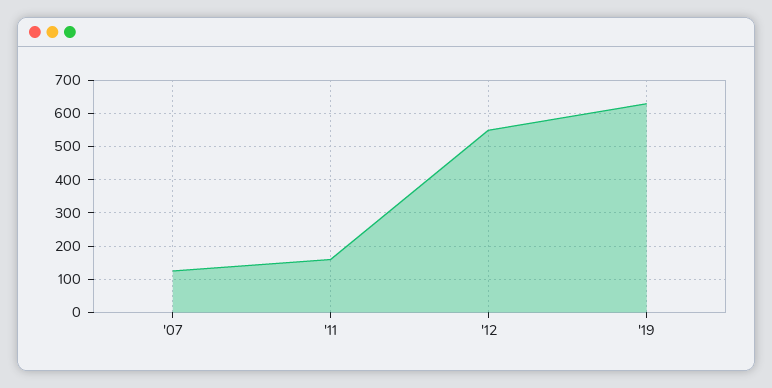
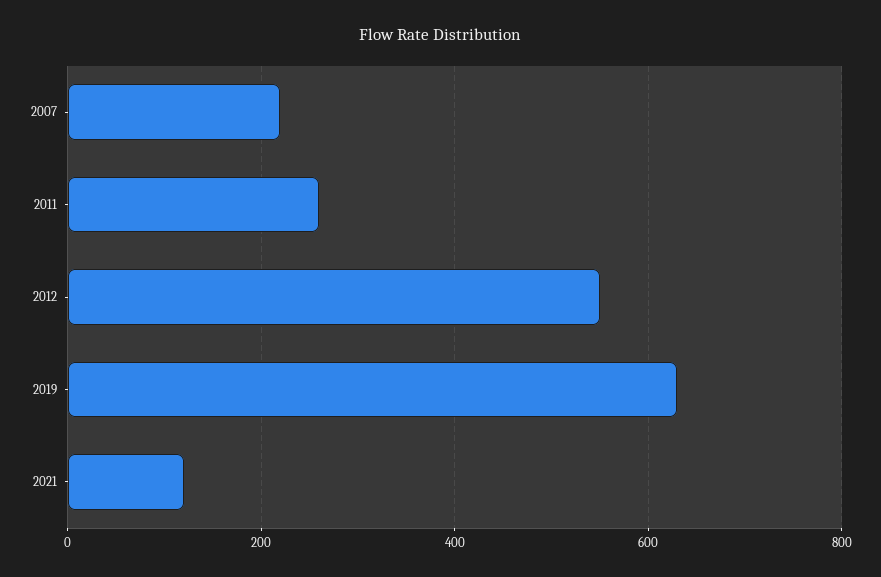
'07: 120 -> 220
'11: 160 -> 260
2021: none -> 120

